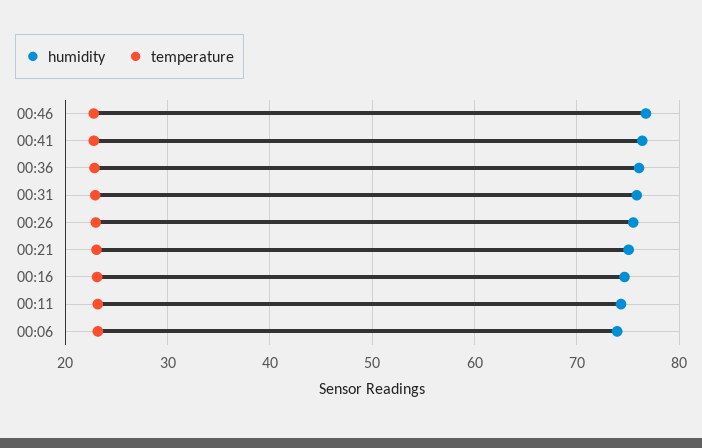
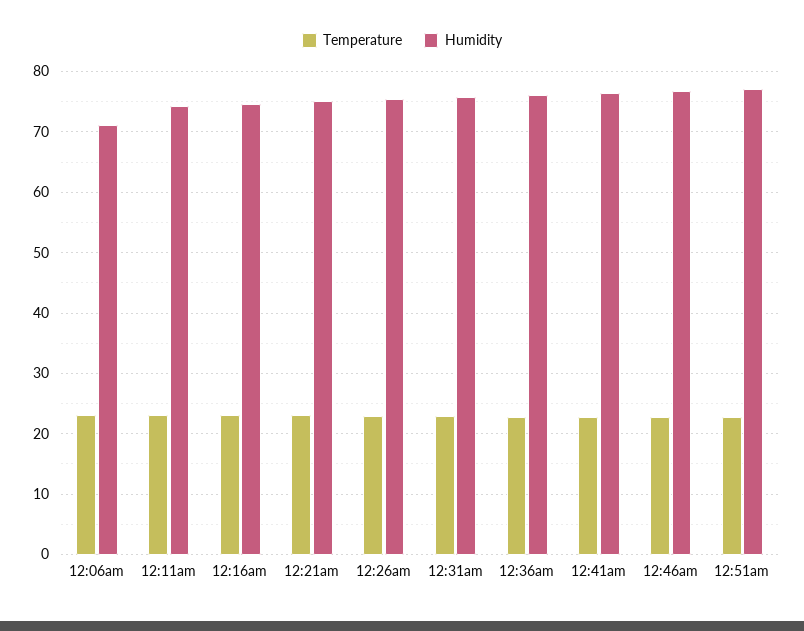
humidity, 00:06: 74 -> 71
temperature, 12:51am: none -> 23
humidity, 12:51am: none -> 77

